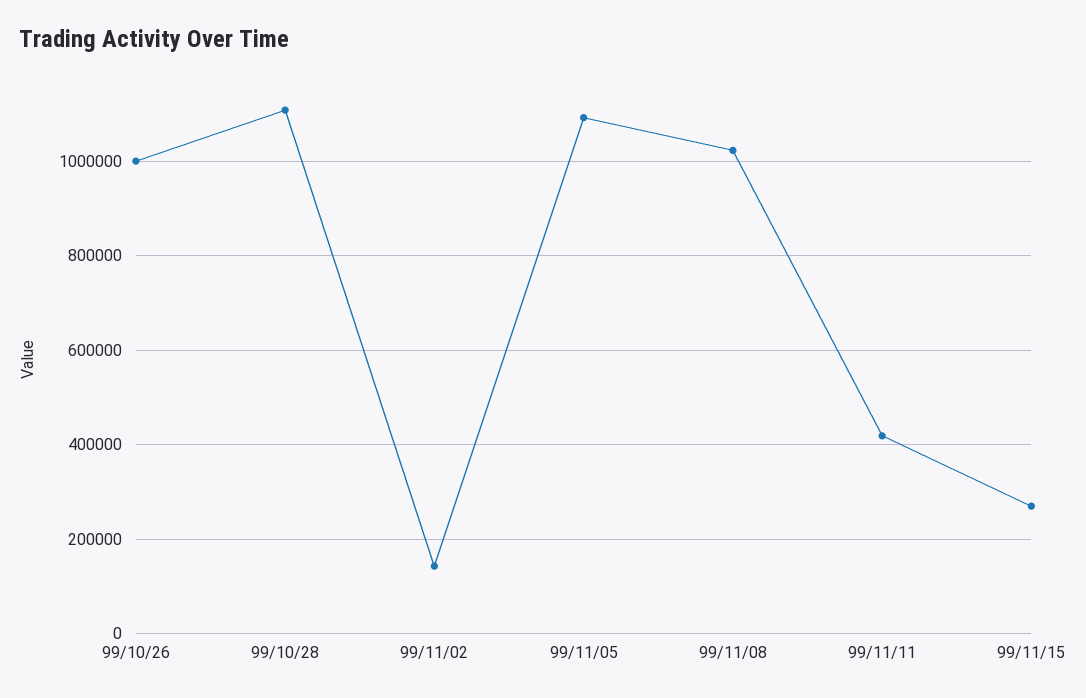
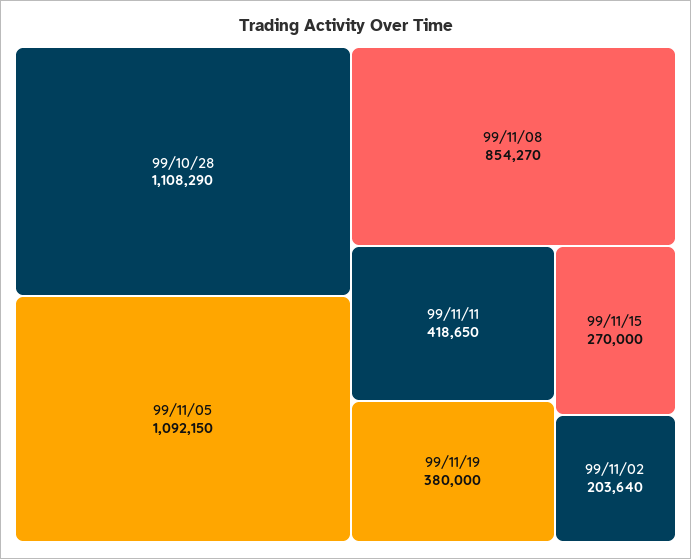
99/10/26: 1000000 -> none
99/11/02: 140000 -> 203640
99/11/08: 1020000 -> 854270
99/11/19: none -> 380000

